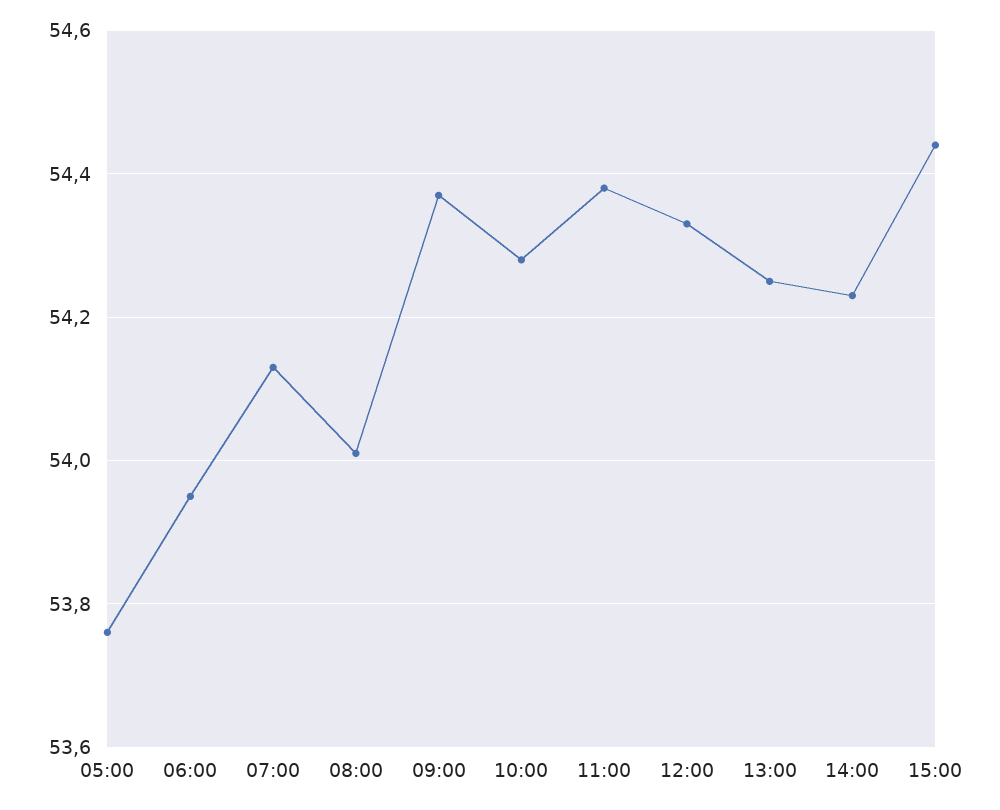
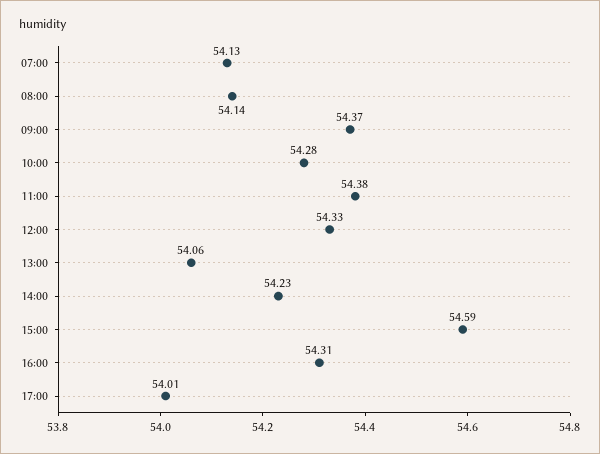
05:00: 53.75 -> none
06:00: 53.95 -> none
08:00: 54 -> 54.14
13:00: 54.25 -> 54.06
15:00: 54.45 -> 54.59
16:00: none -> 54.31
17:00: none -> 54.01

